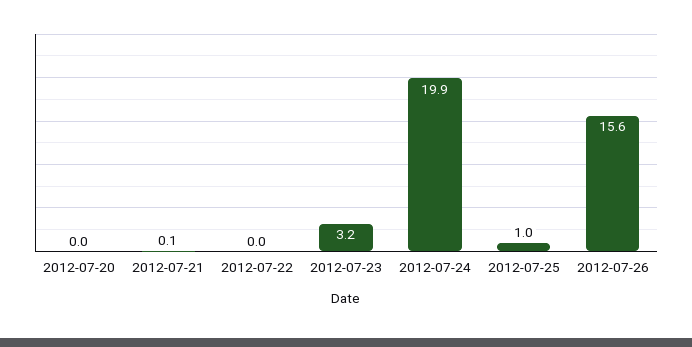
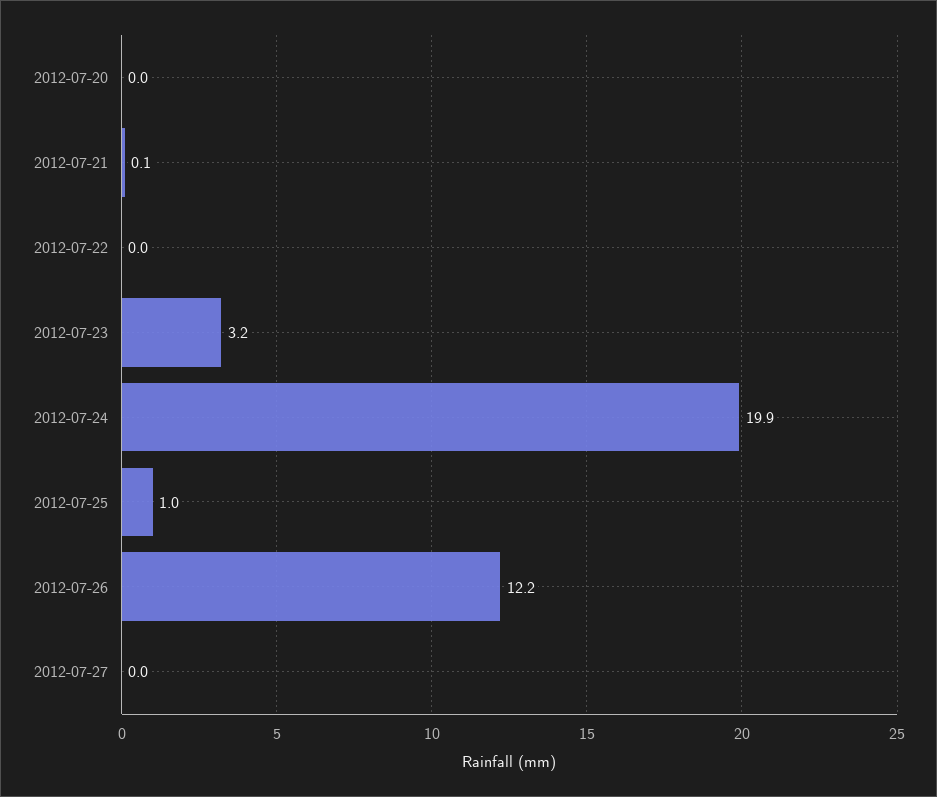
2012-07-26: 15.6 -> 12.2
2012-07-27: none -> 0

